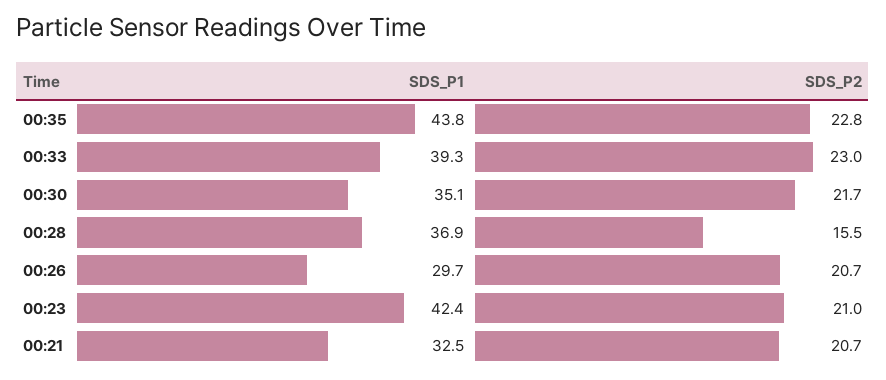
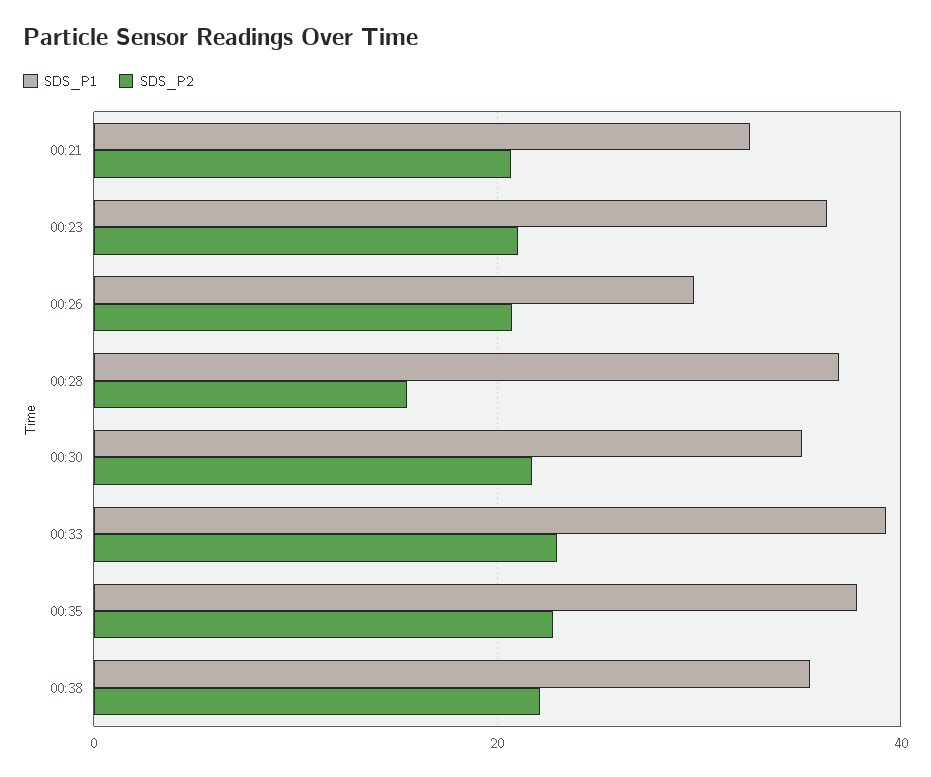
SDS_P1, 00:35: 43.8 -> 38
SDS_P1, 00:23: 42.4 -> 36
SDS_P1, 00:38: none -> 36
SDS_P2, 00:38: none -> 22

